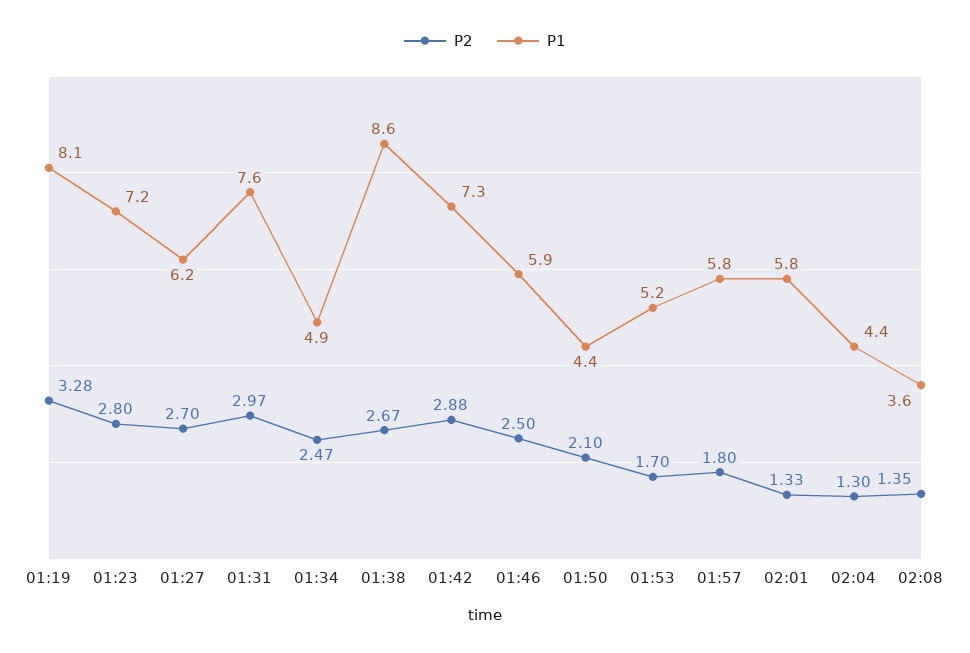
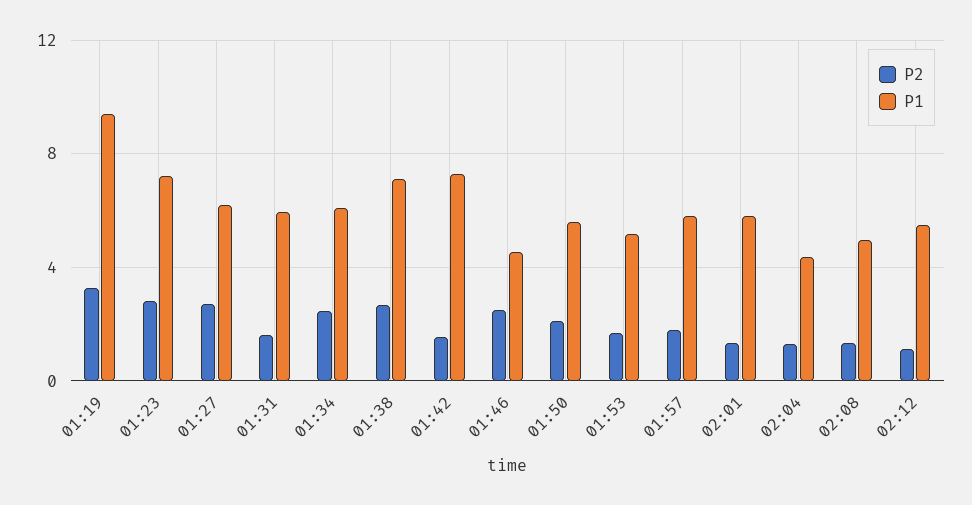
P1, 01:19: 8.1 -> 9.5
P2, 01:31: 2.97 -> 1.5
P1, 01:31: 7.6 -> 6
P1, 01:34: 4.9 -> 6
P1, 01:38: 8.6 -> 7
P2, 01:42: 2.88 -> 1.5
P1, 01:46: 5.9 -> 4.5
P1, 01:50: 4.4 -> 5.5
P1, 02:08: 3.6 -> 5
P2, 02:12: none -> 1
P1, 02:12: none -> 5.5

